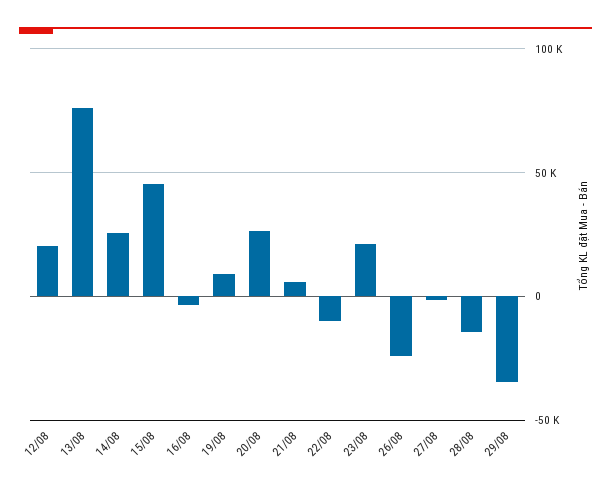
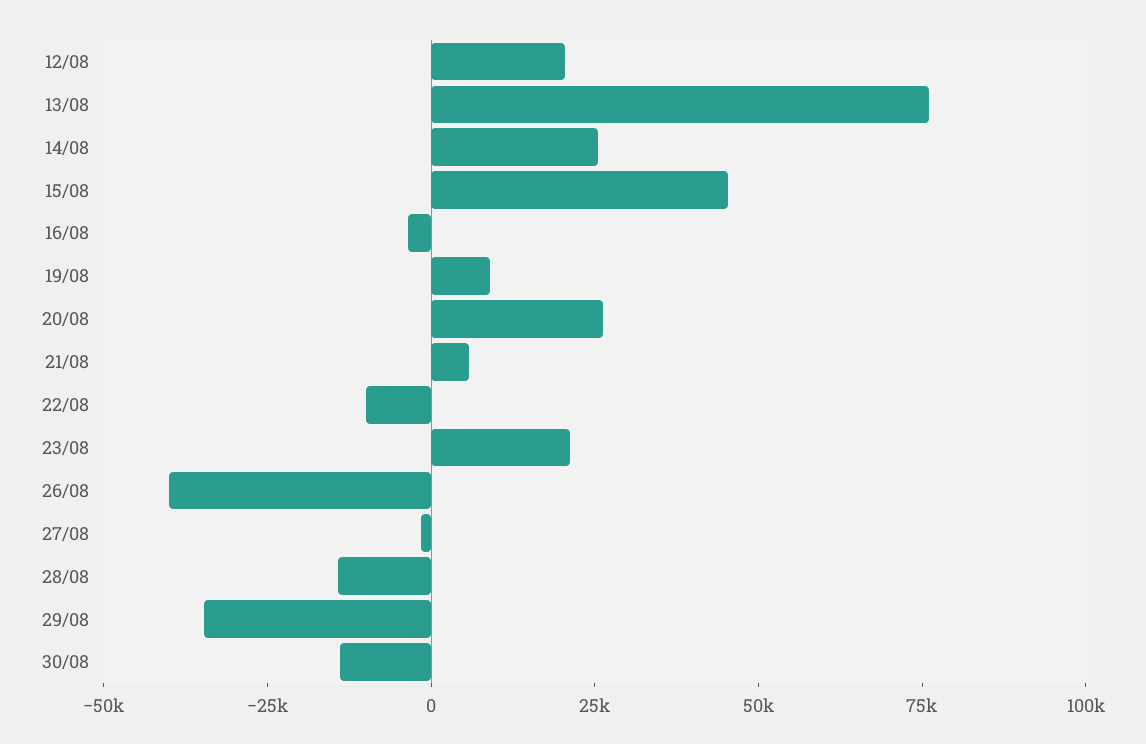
26/08: -25000 -> -40000
30/08: none -> -15000

